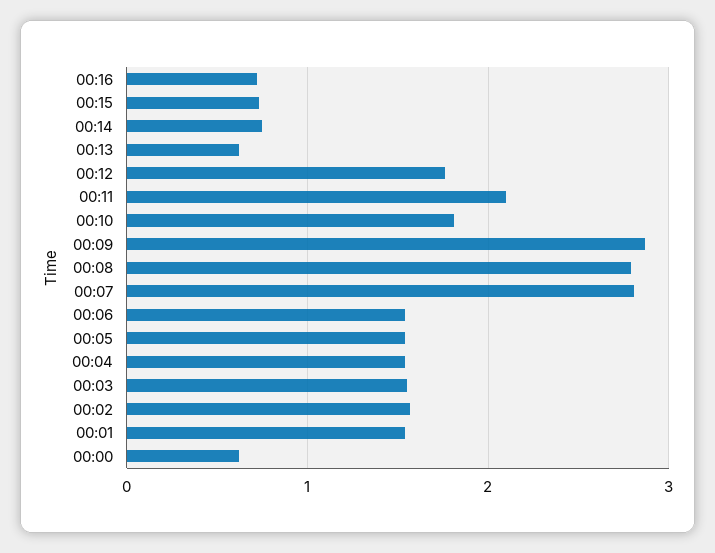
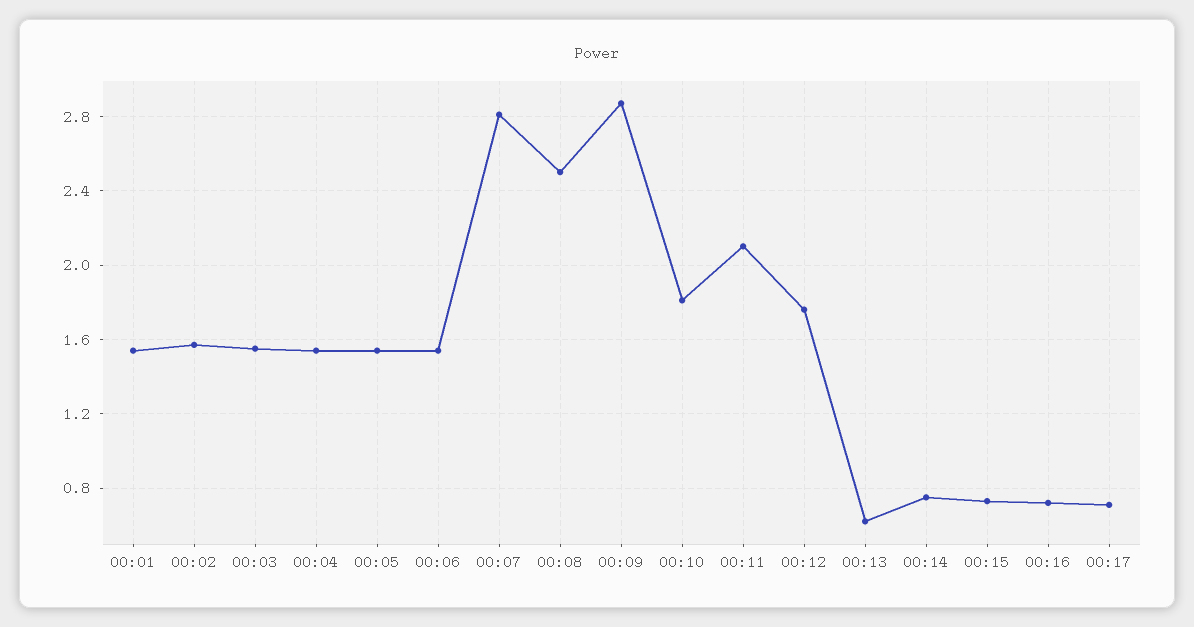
00:08: 2.8 -> 2.5
00:00: 0.6 -> none
00:17: none -> 0.7

